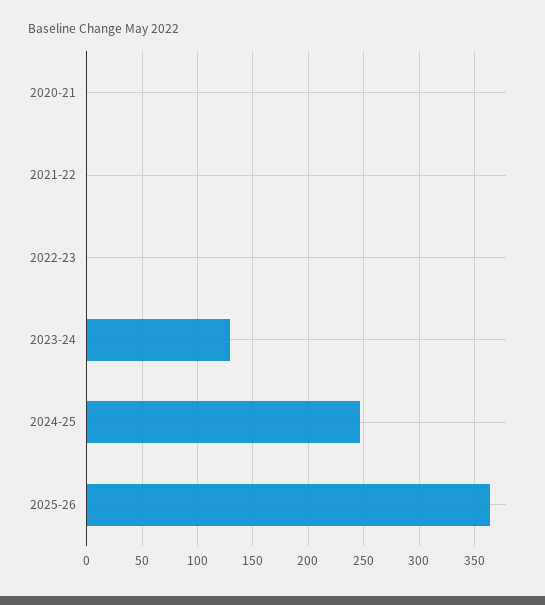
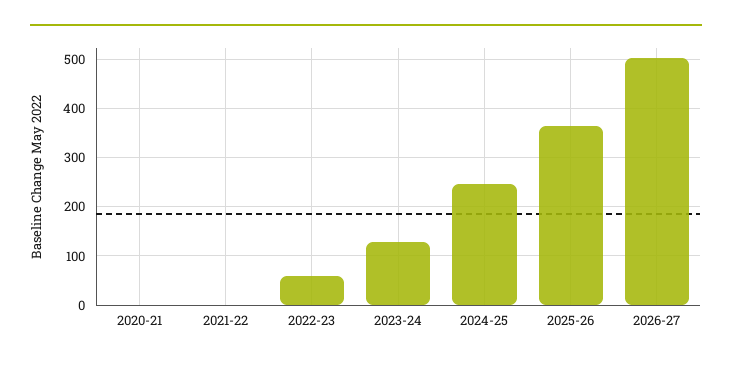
2022-23: 0 -> 60
2026-27: none -> 500

